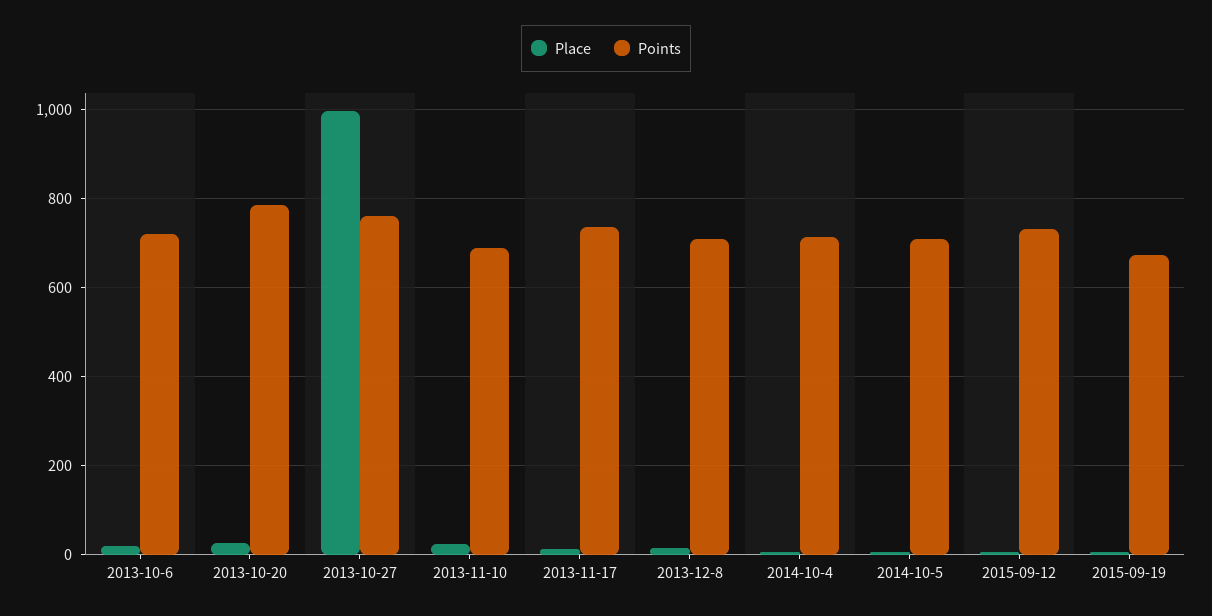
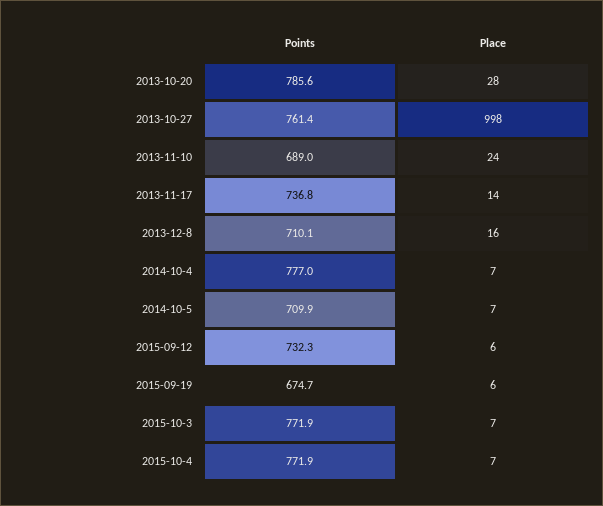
Place, 2013-10-6: 20 -> none
Points, 2013-10-6: 720 -> none
Points, 2014-10-4: 720 -> 777
Points, 2015-10-3: none -> 771.9
Place, 2015-10-3: none -> 7
Points, 2015-10-4: none -> 771.9
Place, 2015-10-4: none -> 7

